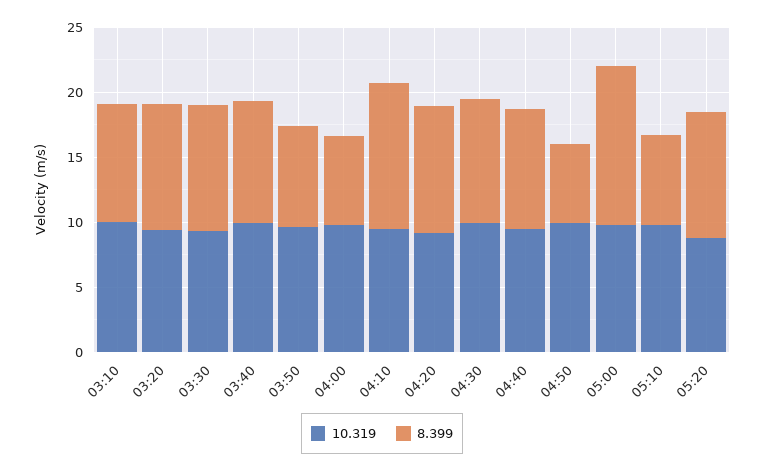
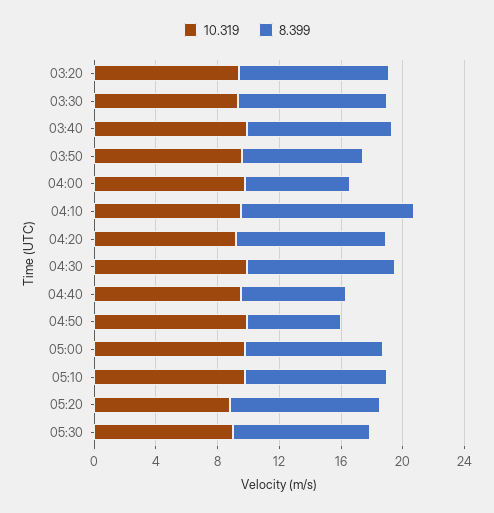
10.319, 03:10: 10 -> none
8.399, 03:10: 9 -> none
8.399, 04:40: 9 -> 7
8.399, 05:00: 12 -> 9
8.399, 05:10: 7 -> 9
10.319, 05:30: none -> 9
8.399, 05:30: none -> 9

